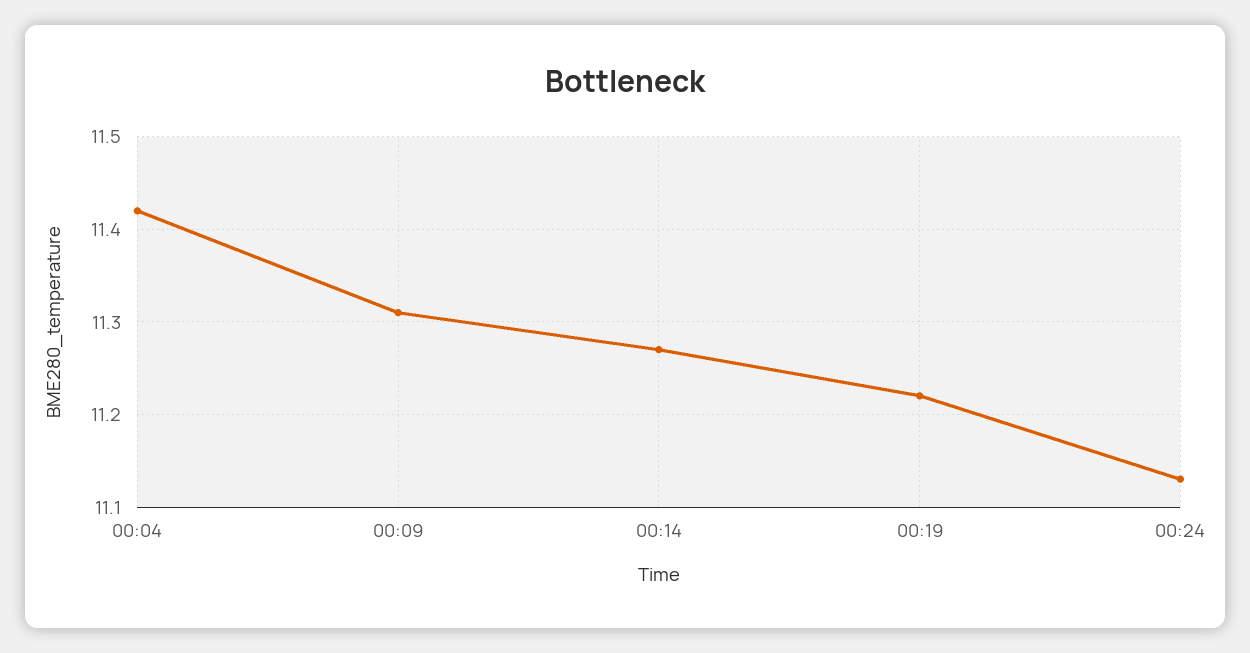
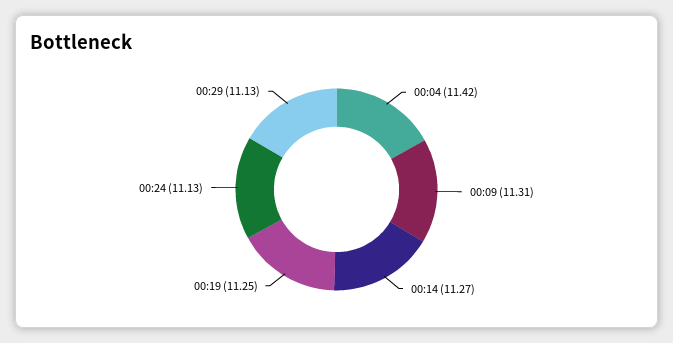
00:19: 11.22 -> 11.25
00:29: none -> 11.13

